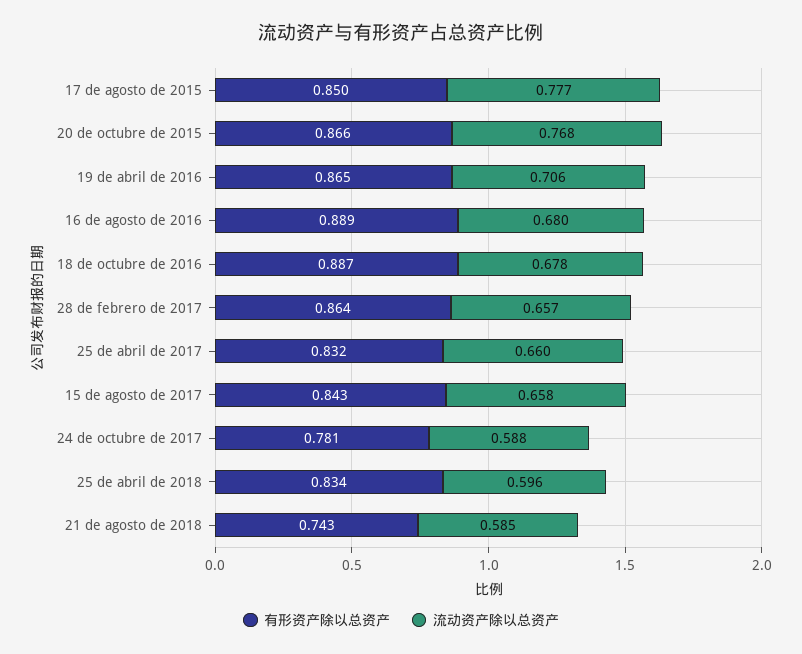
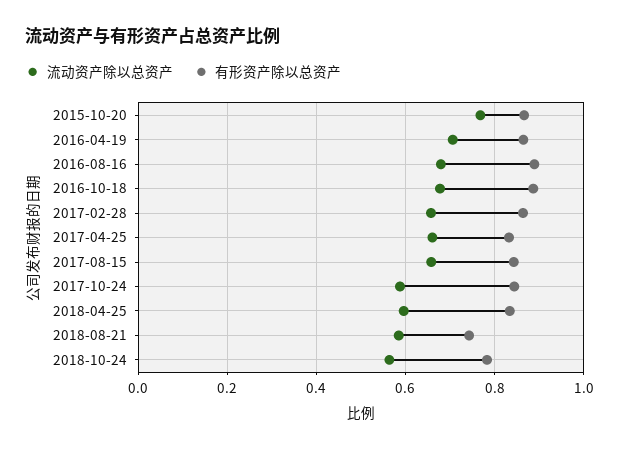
有形资产除以总资产, 17 de agosto de 2015: 0.85 -> none
流动资产除以总资产, 17 de agosto de 2015: 0.777 -> none
有形资产除以总资产, 24 de octubre de 2017: 0.781 -> 0.84
流动资产除以总资产, 2018-10-24: none -> 0.56
有形资产除以总资产, 2018-10-24: none -> 0.78

